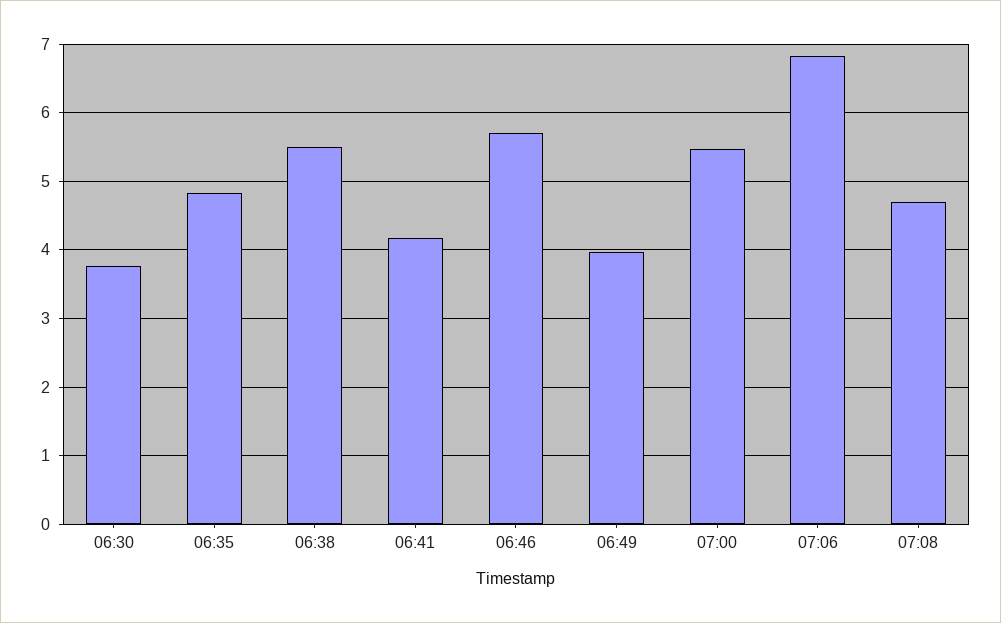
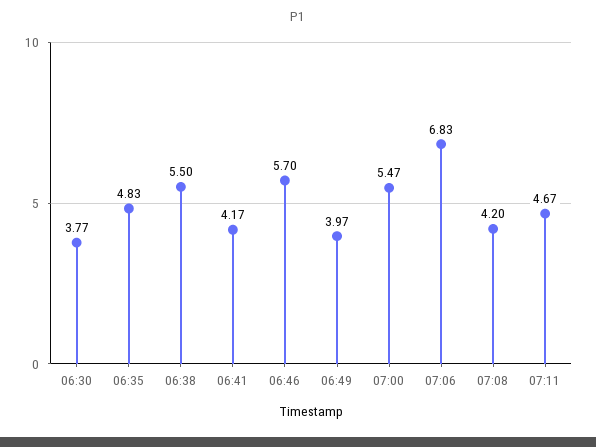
07:08: 4.7 -> 4.2
07:11: none -> 4.67

